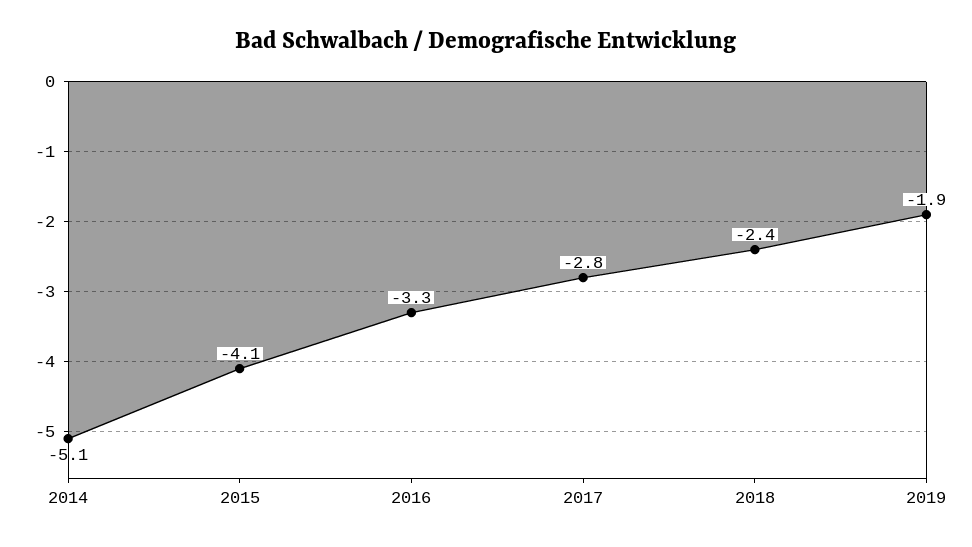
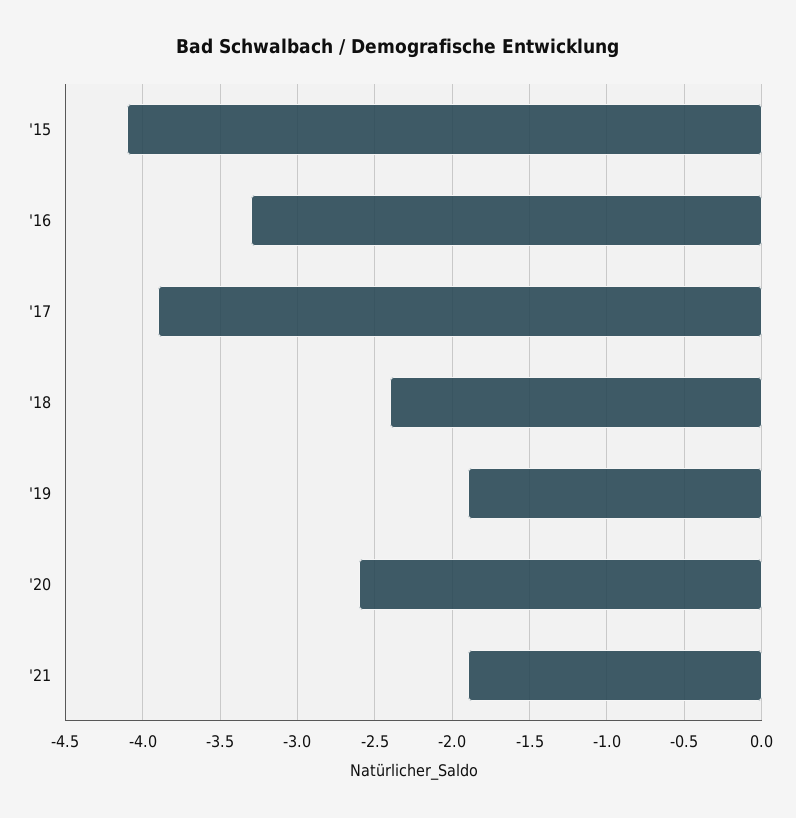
2014: -5.1 -> none
2017: -2.8 -> -3.9
'20: none -> -2.6
'21: none -> -1.9

